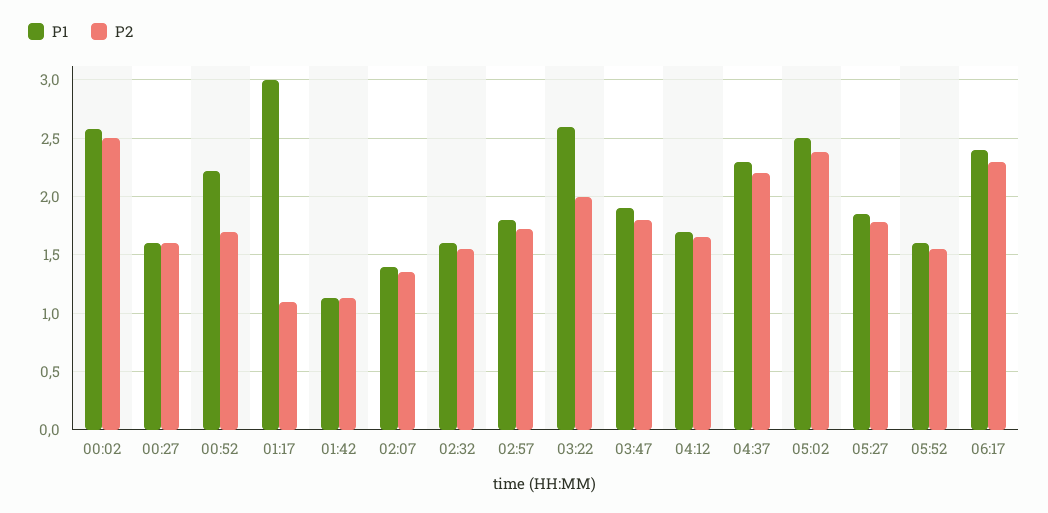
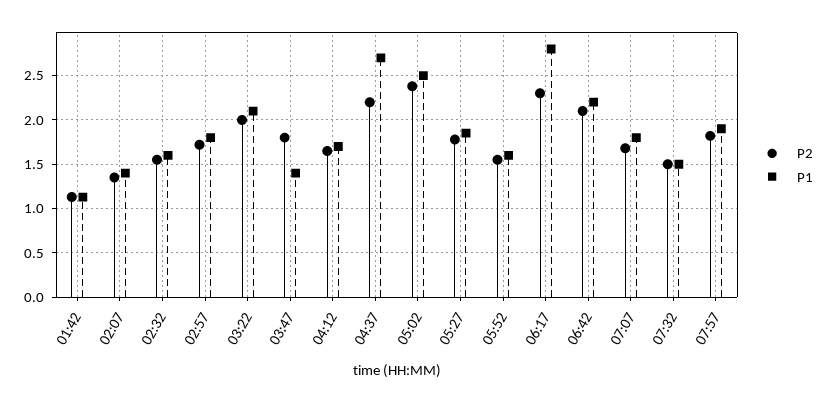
P1, 00:02: 2.6 -> none
P2, 00:02: 2.5 -> none
P1, 00:27: 1.6 -> none
P2, 00:27: 1.6 -> none
P1, 00:52: 2.2 -> none
P2, 00:52: 1.7 -> none
P1, 01:17: 3 -> none
P2, 01:17: 1.1 -> none
P1, 03:22: 2.6 -> 2.1
P1, 03:47: 1.9 -> 1.4
P1, 04:37: 2.3 -> 2.7
P1, 06:17: 2.4 -> 2.8
P2, 06:42: none -> 2.1
P1, 06:42: none -> 2.2
P2, 07:07: none -> 1.7
P1, 07:07: none -> 1.8
P2, 07:32: none -> 1.5
P1, 07:32: none -> 1.5
P2, 07:57: none -> 1.8
P1, 07:57: none -> 1.9

